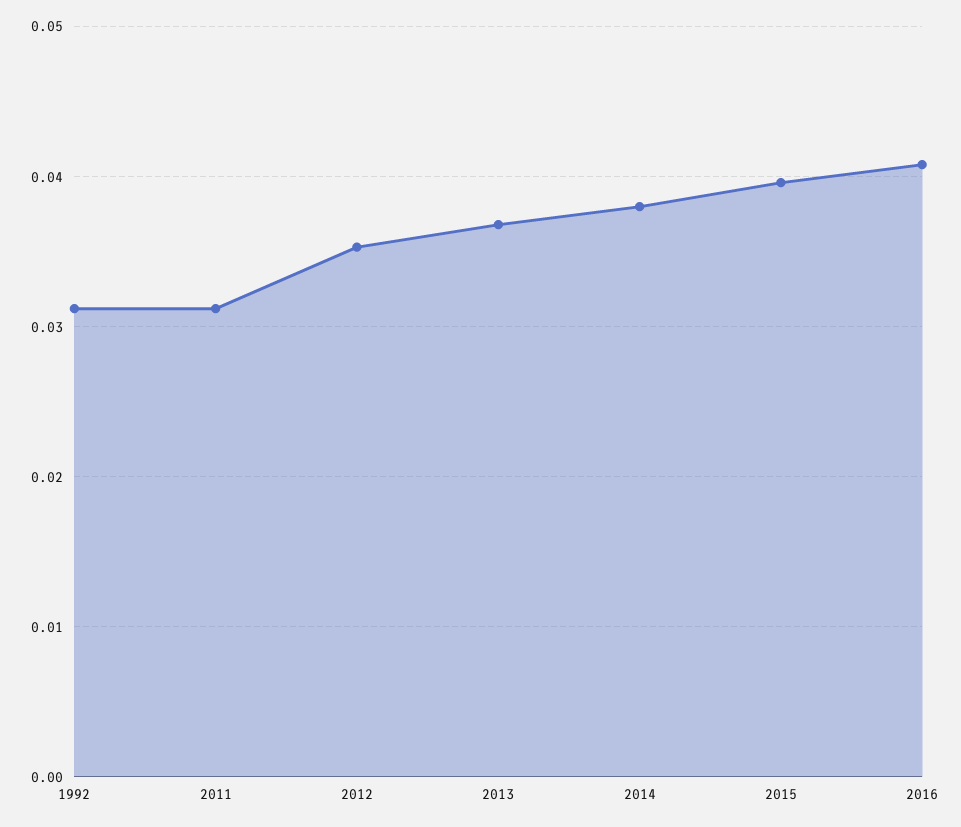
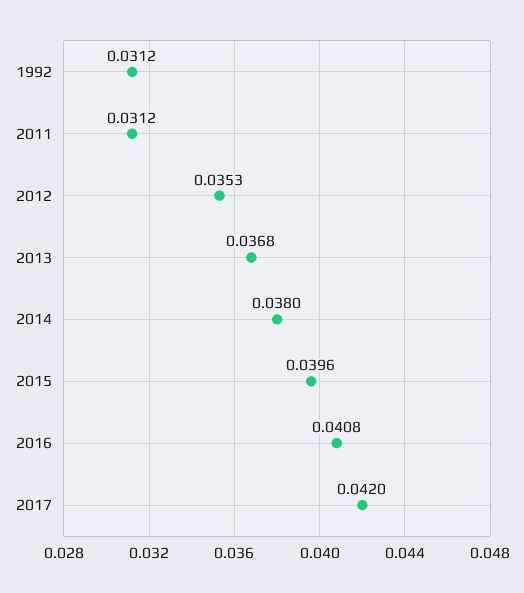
2017: none -> 0.042

